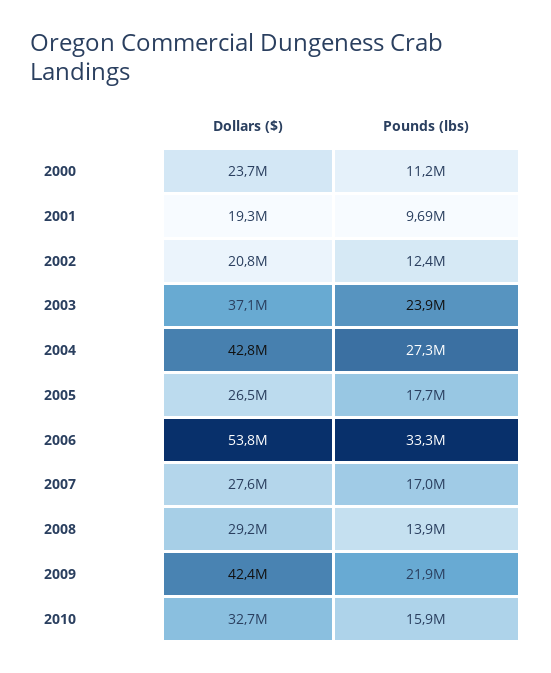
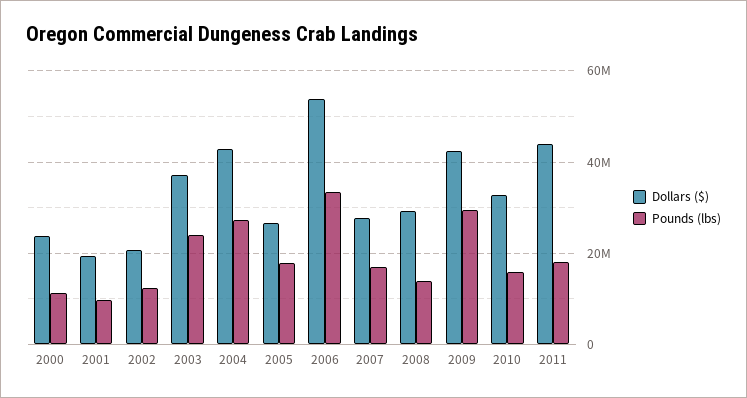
Pounds (lbs), 2009: 21900000 -> 30000000
Dollars ($), 2011: none -> 44000000
Pounds (lbs), 2011: none -> 18000000

